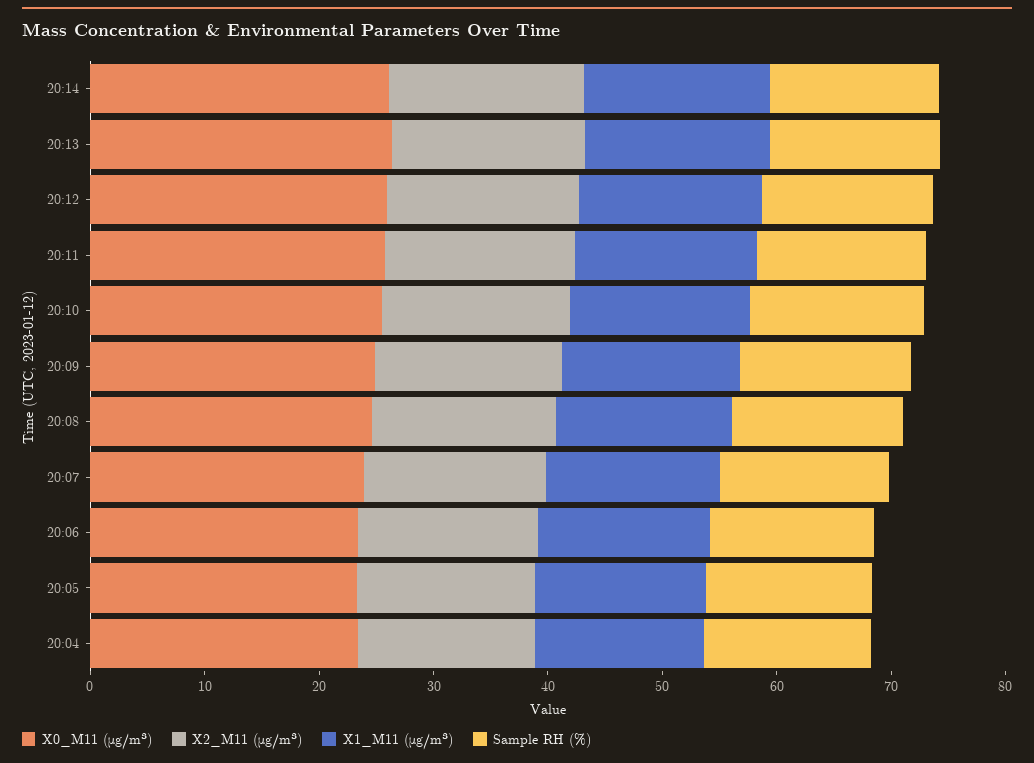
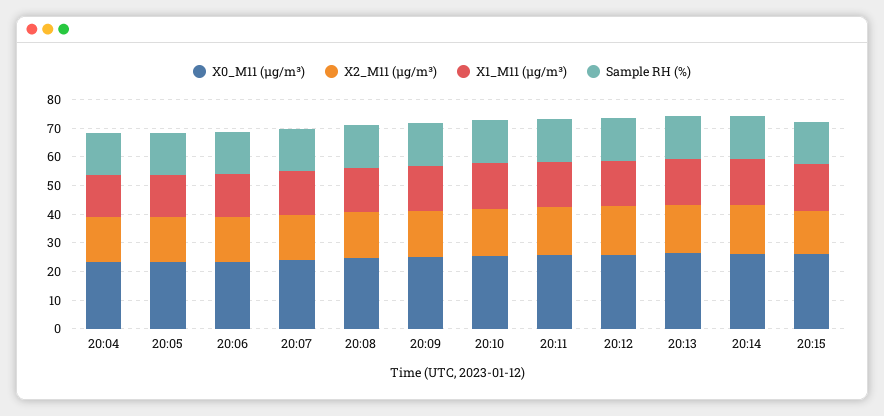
X0_M11 (μg/m³), 20:15: none -> 25
X2_M11 (μg/m³), 20:15: none -> 15
X1_M11 (μg/m³), 20:15: none -> 15
Sample RH (%), 20:15: none -> 15

